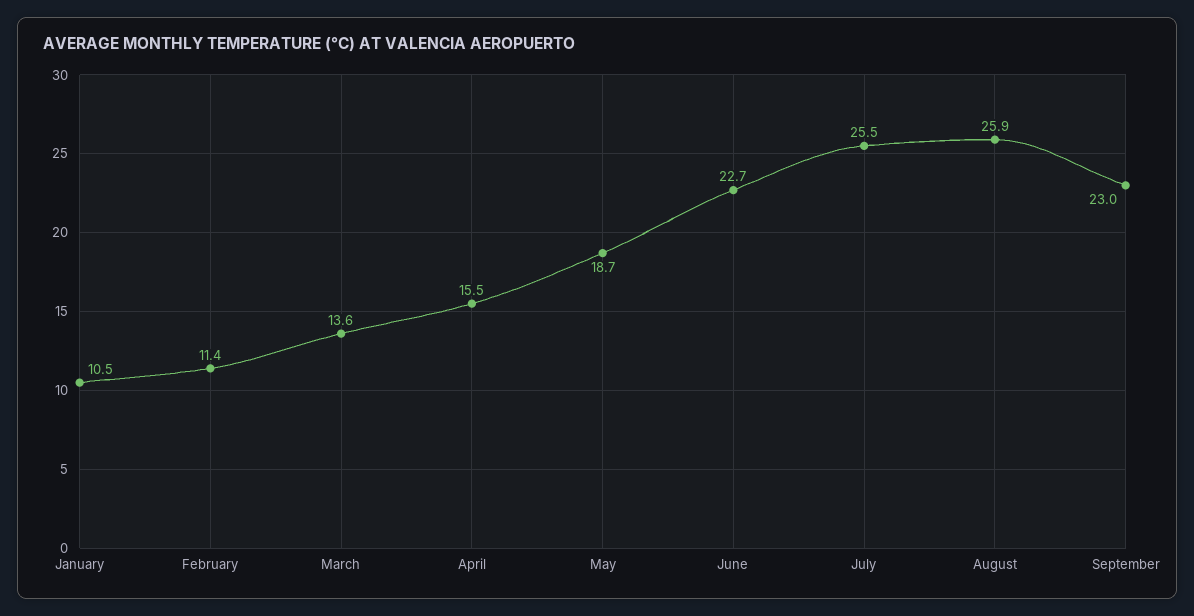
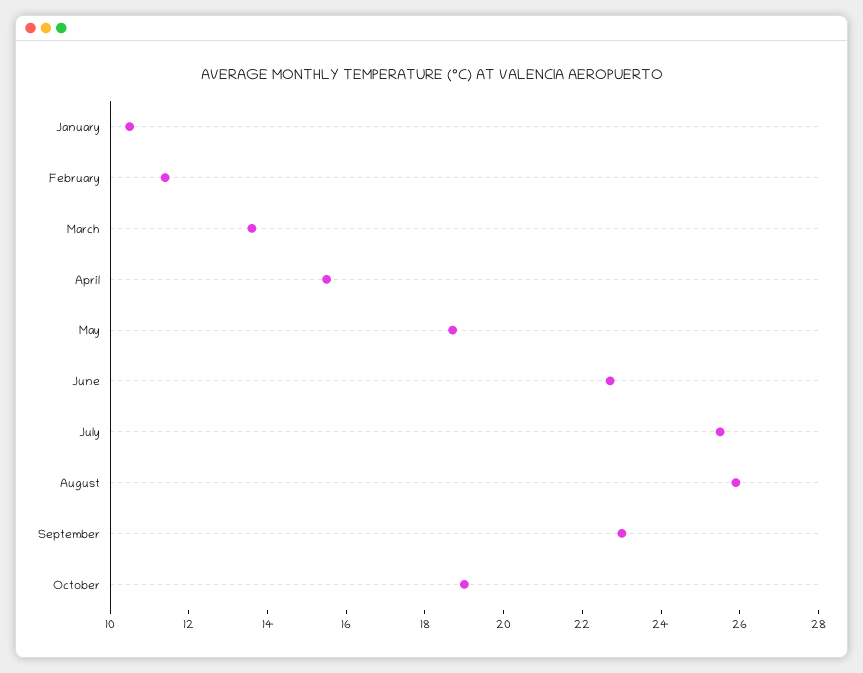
October: none -> 19

